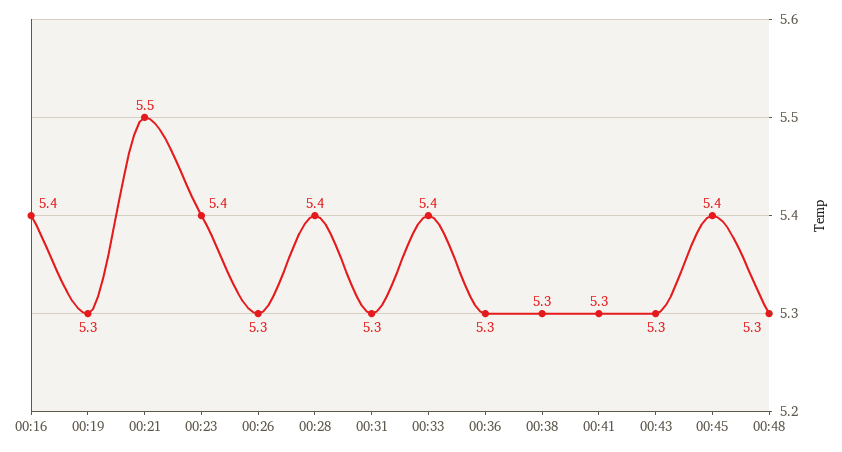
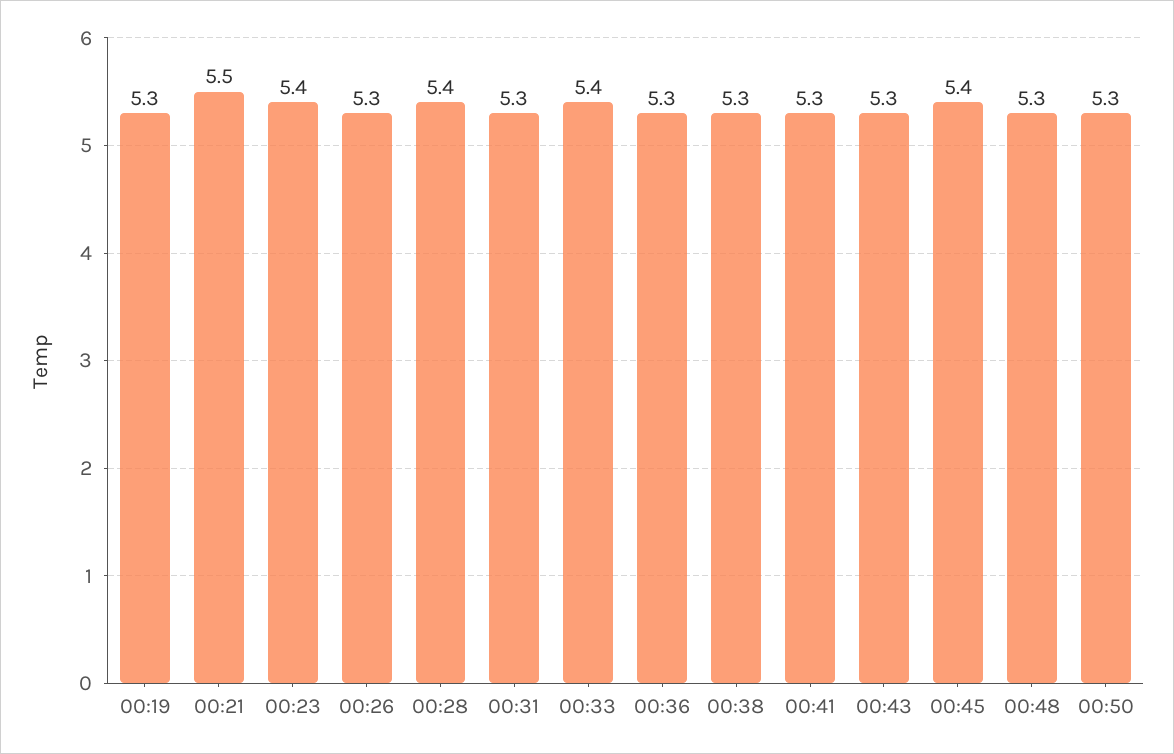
00:16: 5.4 -> none
00:50: none -> 5.3

